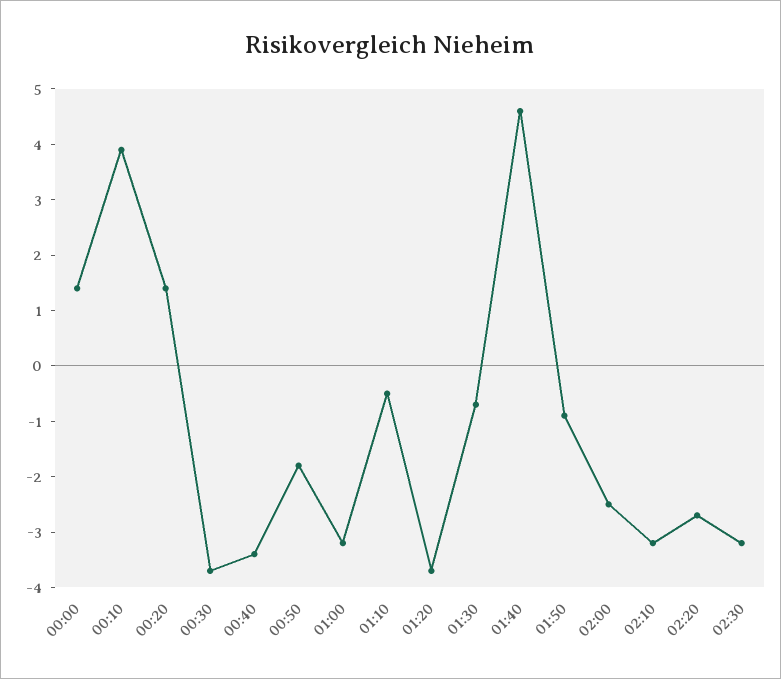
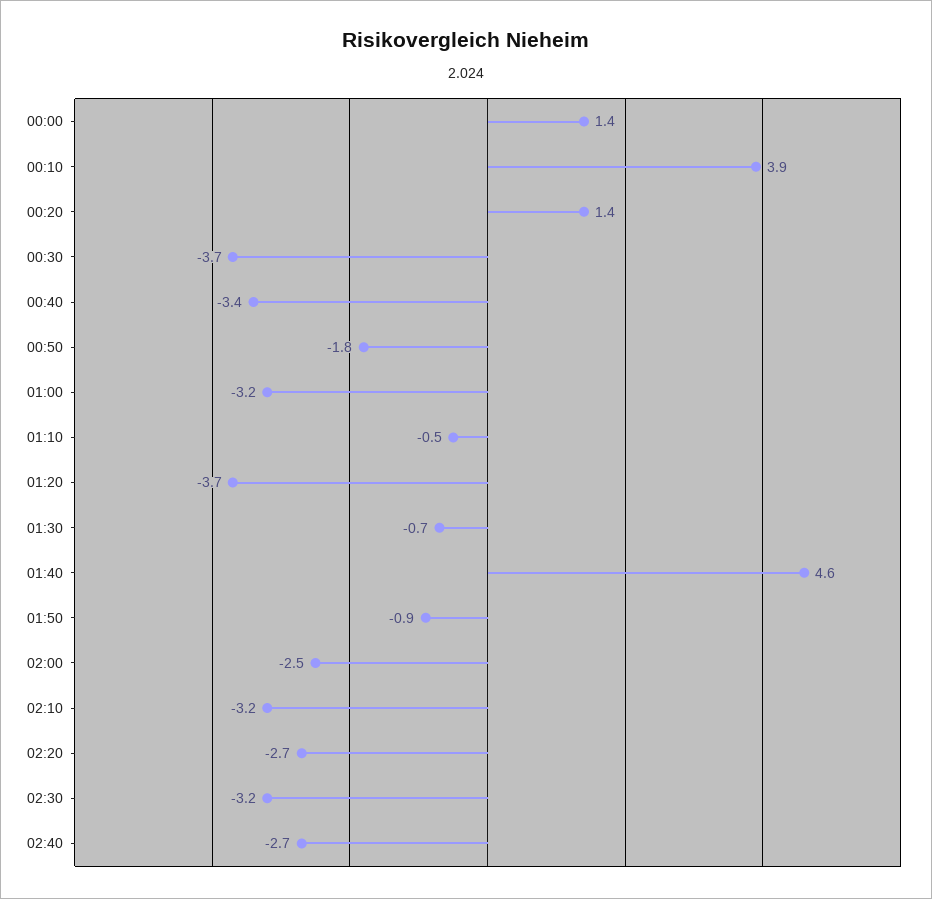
02:40: none -> -2.7

